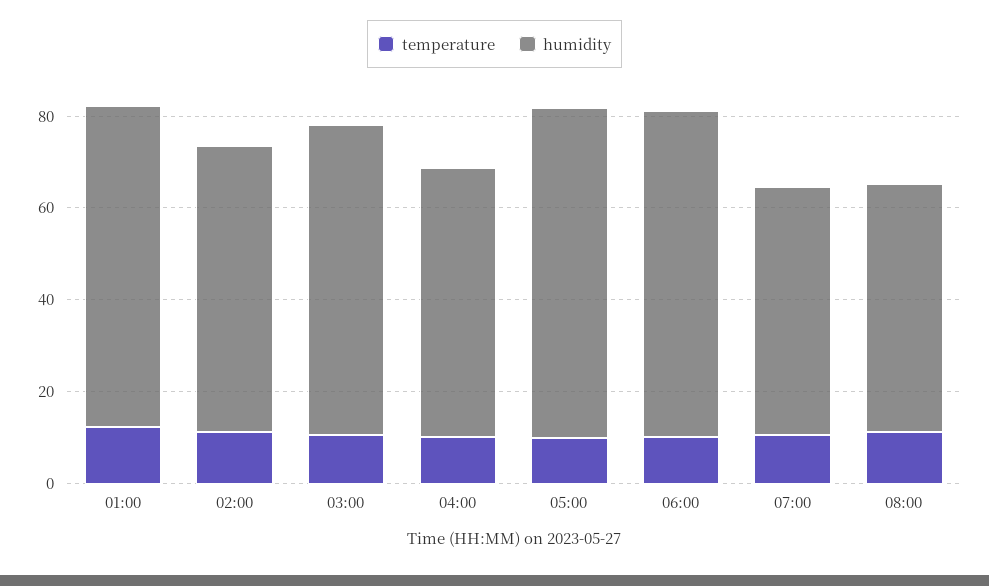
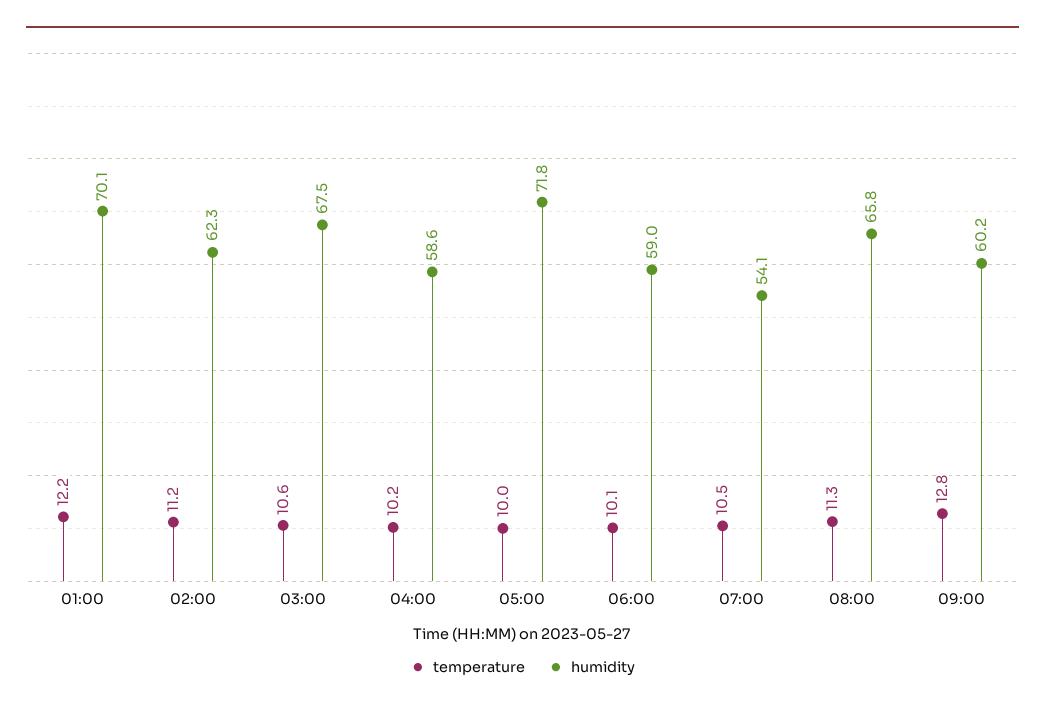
humidity, 06:00: 70 -> 59
humidity, 08:00: 55 -> 65.8
temperature, 09:00: none -> 12.8
humidity, 09:00: none -> 60.2

